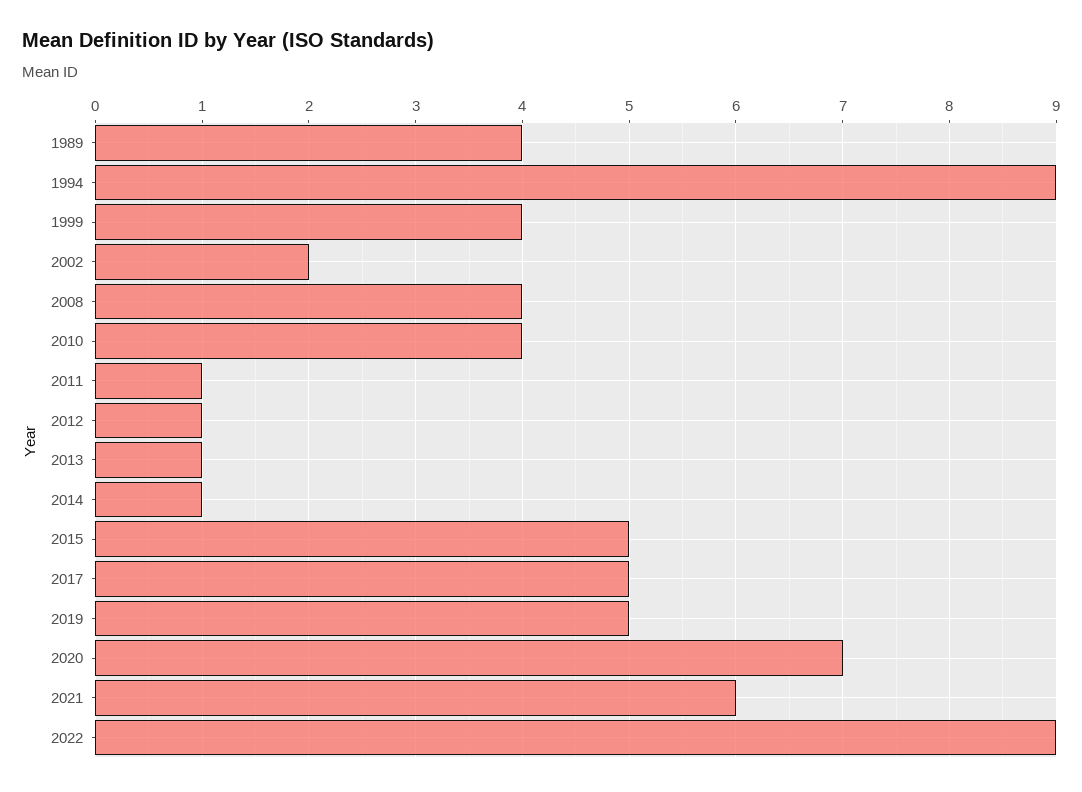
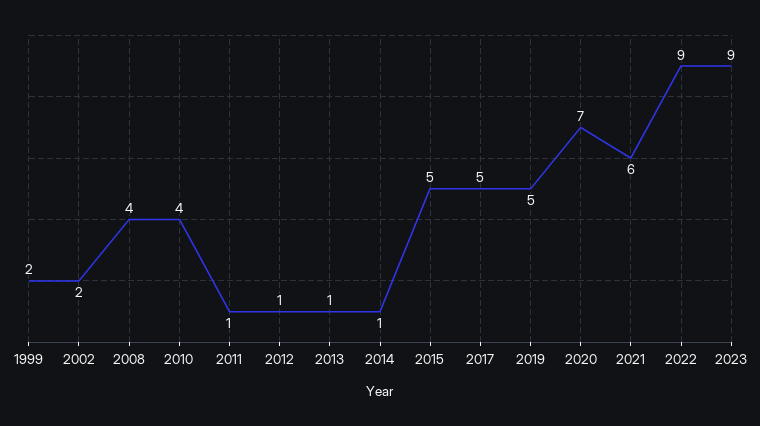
1989: 4 -> none
1994: 9 -> none
1999: 4 -> 2
2023: none -> 9

